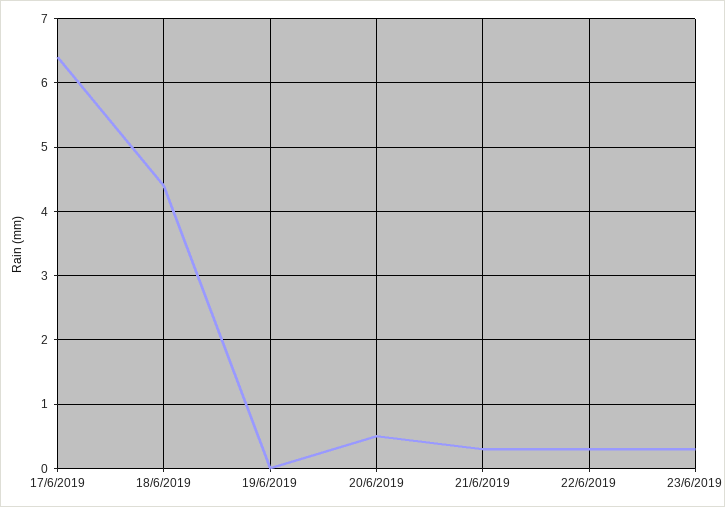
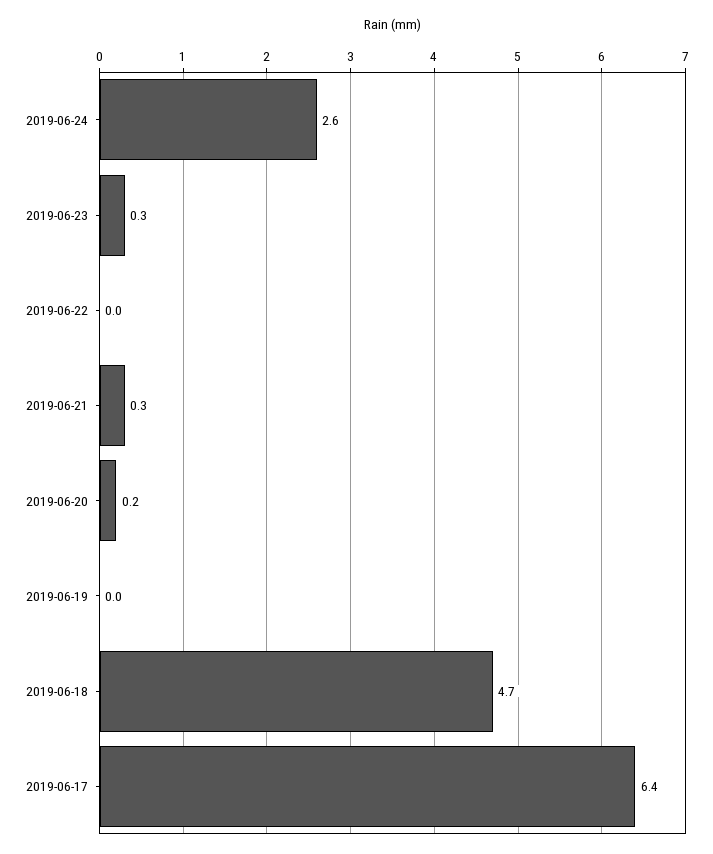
18/6/2019: 4.4 -> 4.7
20/6/2019: 0.5 -> 0.2
22/6/2019: 0.3 -> 0
2019-06-24: none -> 2.6

